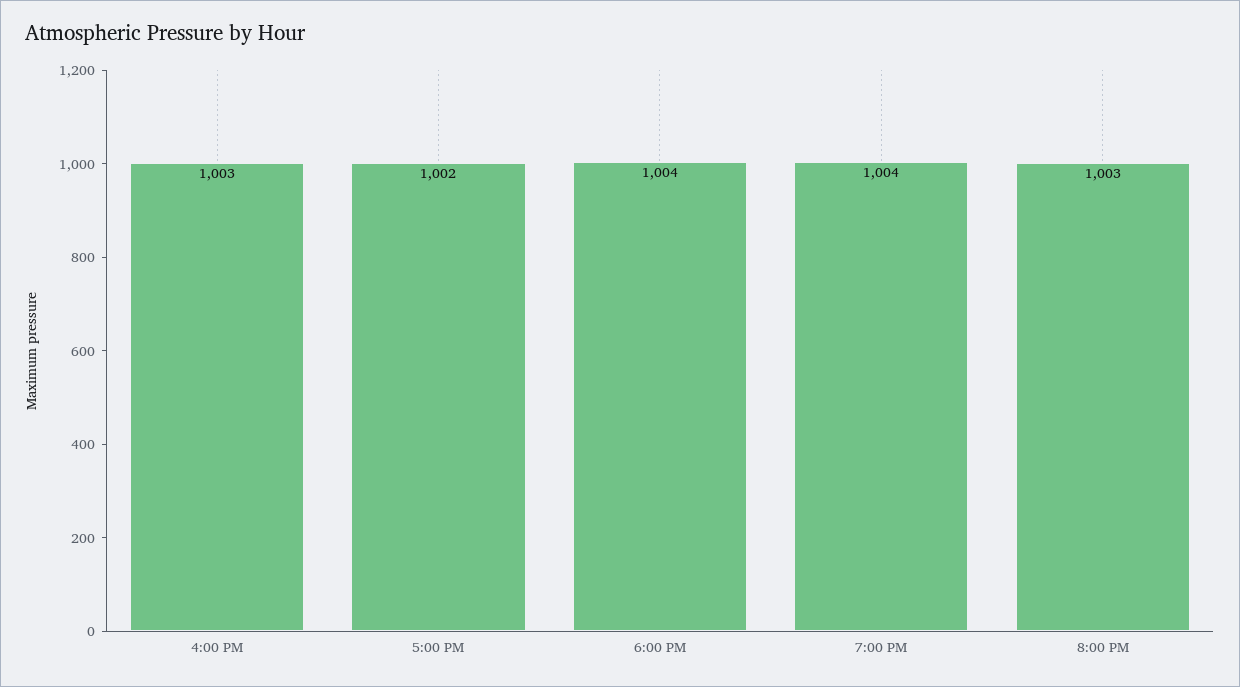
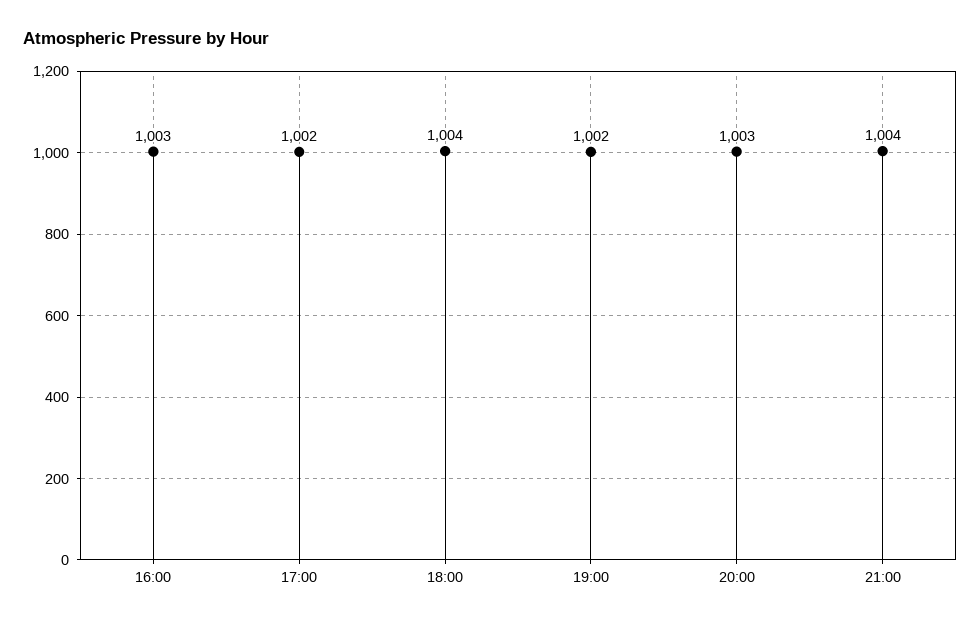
7:00 PM: 1004 -> 1002
21:00: none -> 1004

